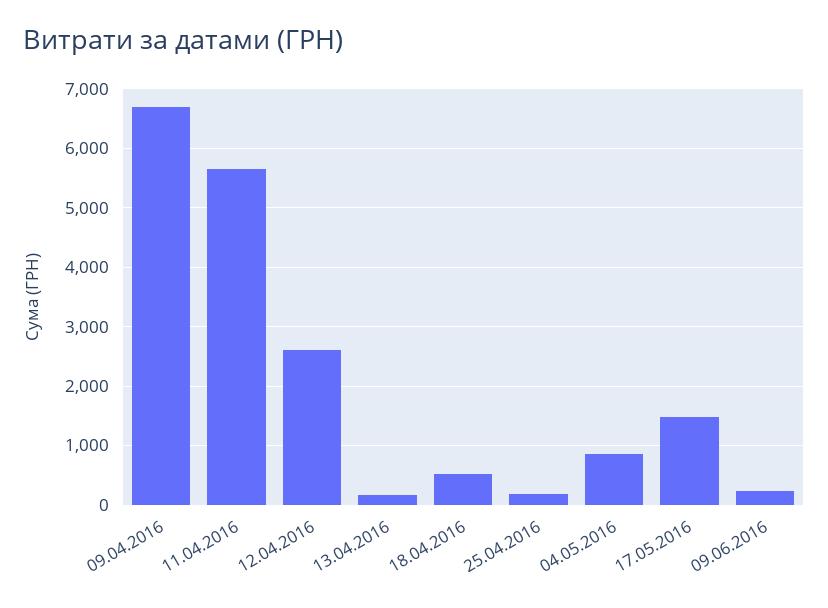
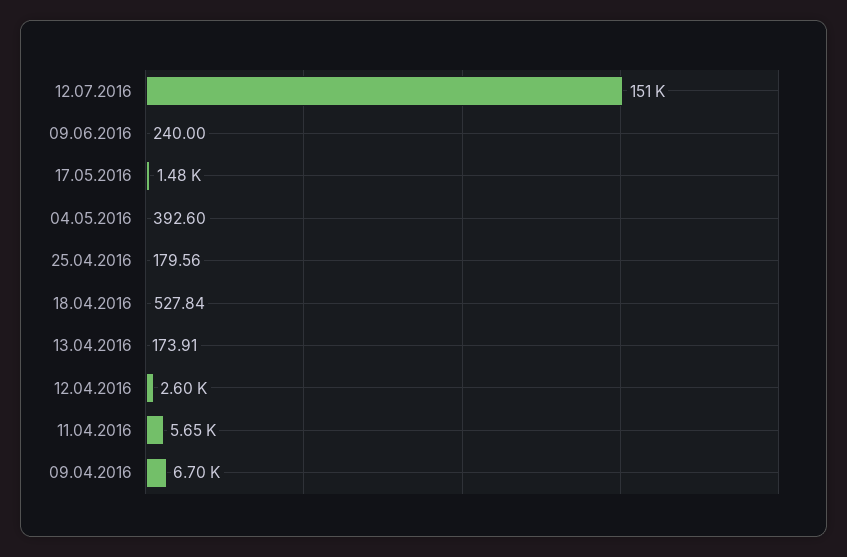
04.05.2016: 800 -> 392.6
12.07.2016: none -> 151000

